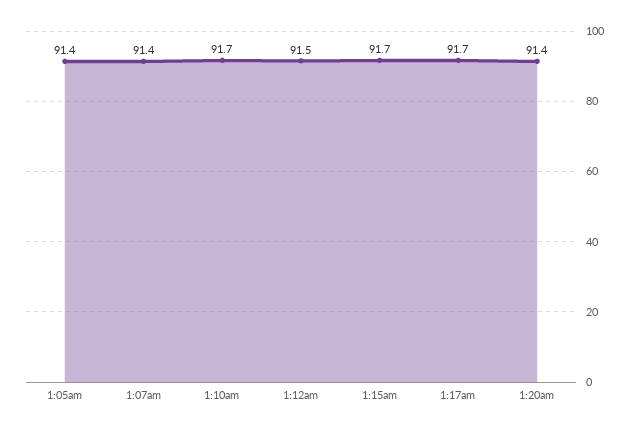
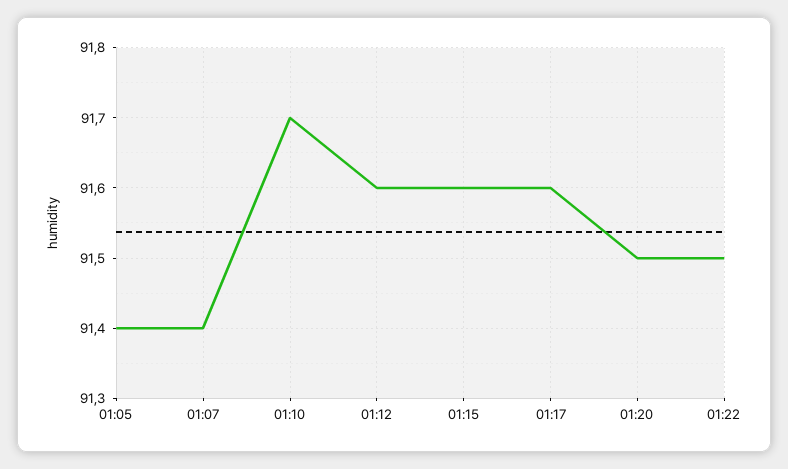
1:12am: 91.5 -> 91.6
1:15am: 91.7 -> 91.6
1:17am: 91.7 -> 91.6
1:20am: 91.4 -> 91.5
01:22: none -> 91.5

